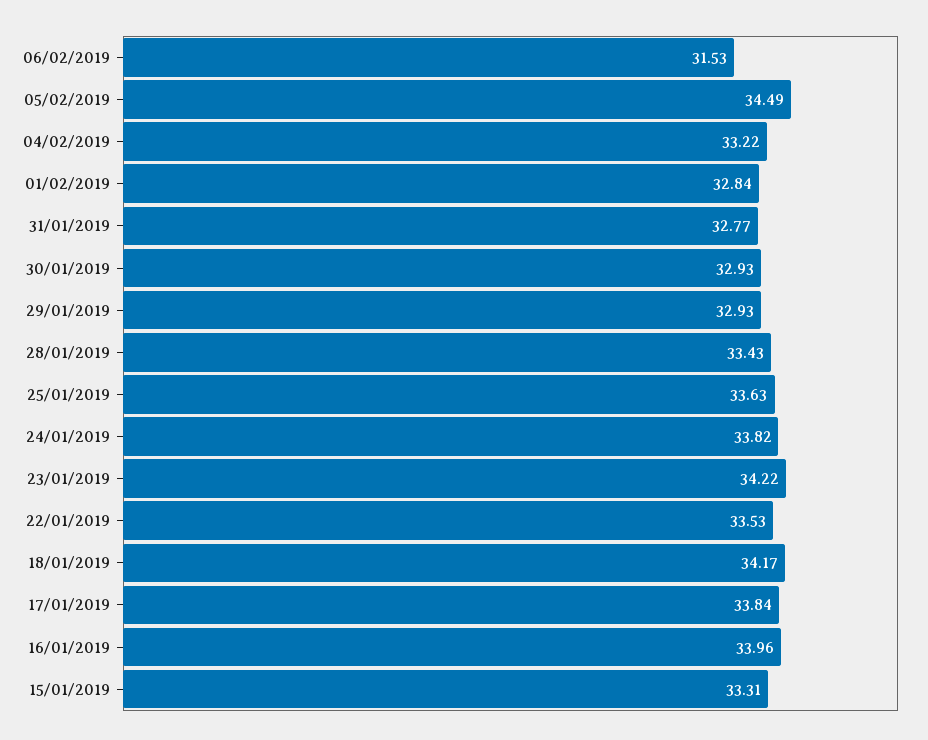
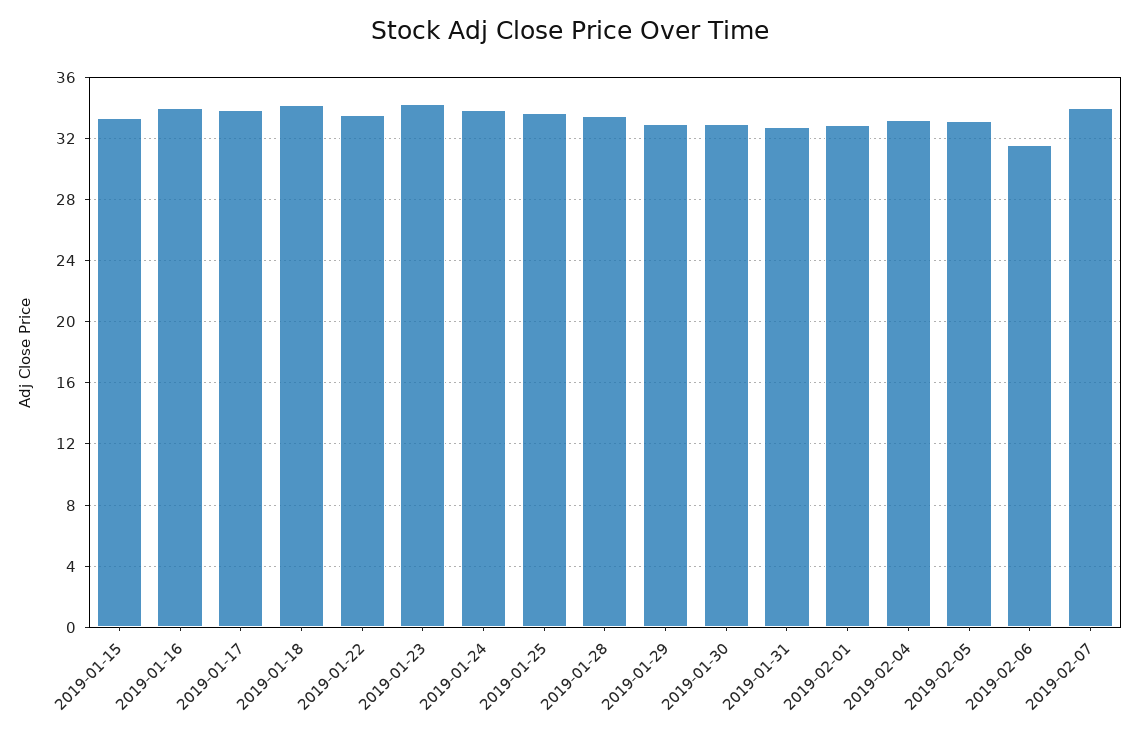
05/02/2019: 34.49 -> 33
2019-02-07: none -> 34

